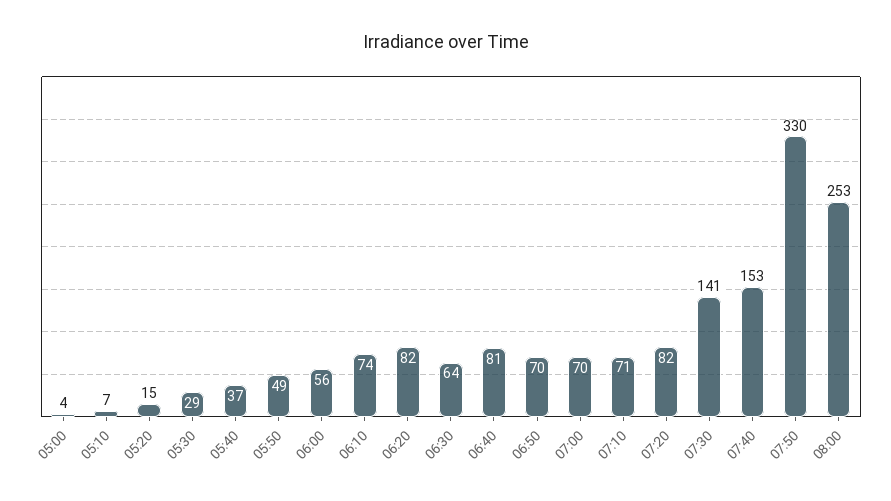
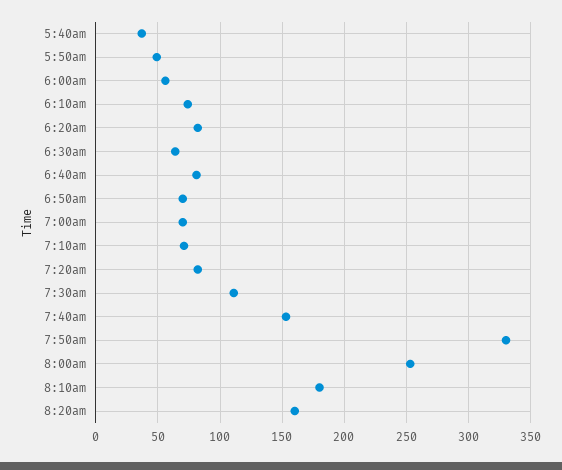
05:00: 4 -> none
05:10: 7 -> none
05:20: 15 -> none
05:30: 29 -> none
07:30: 141 -> 110
8:10am: none -> 180
8:20am: none -> 160

